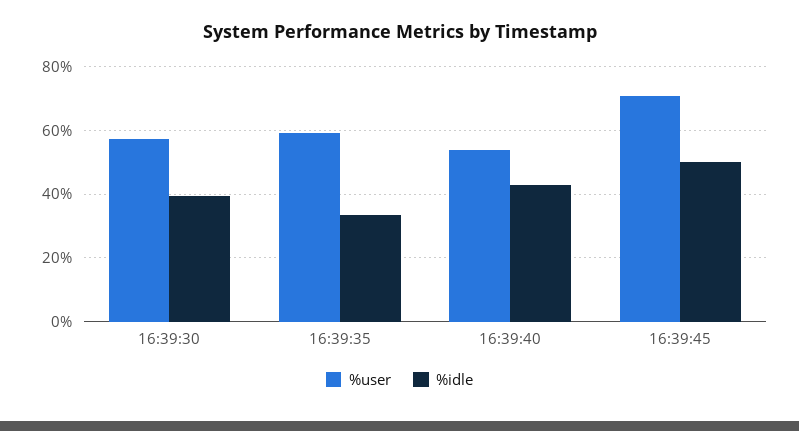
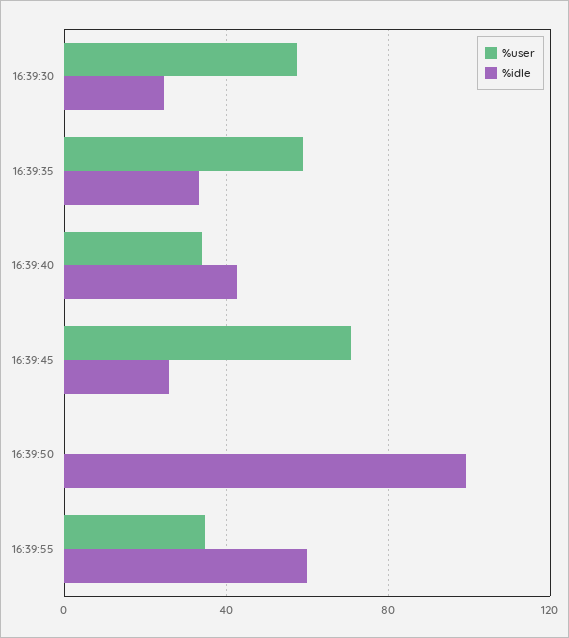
%idle, 16:39:30: 40 -> 25
%user, 16:39:40: 54 -> 35
%idle, 16:39:45: 50 -> 25
%user, 16:39:50: none -> 0
%idle, 16:39:50: none -> 100
%user, 16:39:55: none -> 35
%idle, 16:39:55: none -> 60

